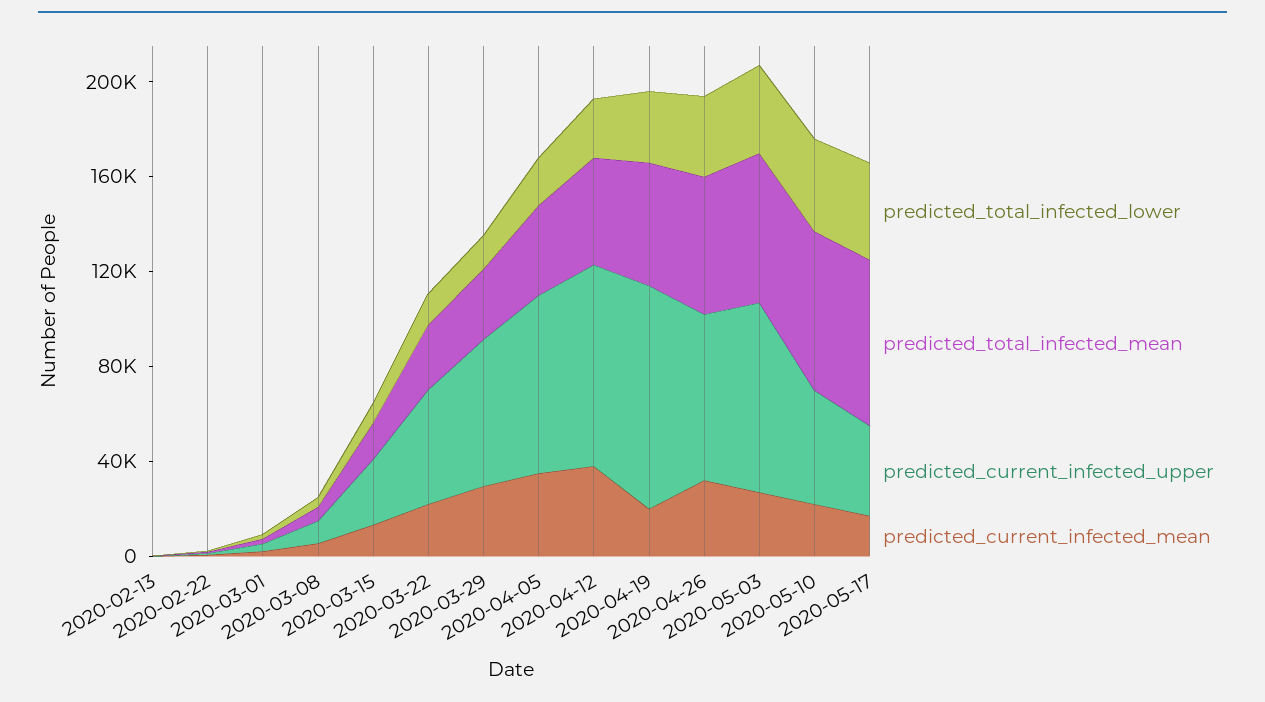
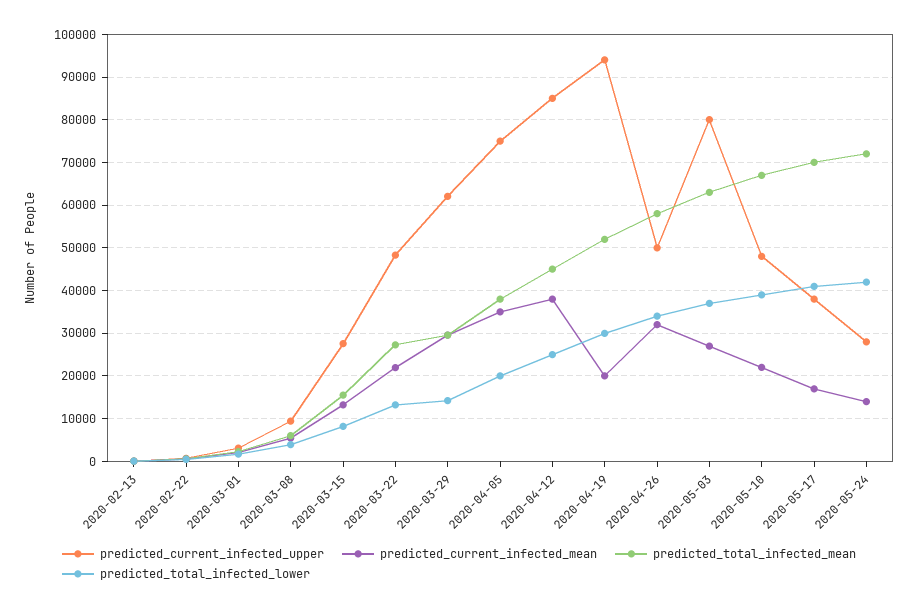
predicted_current_infected_upper, 2020-04-26: 70000 -> 50000
predicted_current_infected_upper, 2020-05-24: none -> 28000
predicted_current_infected_mean, 2020-05-24: none -> 14000
predicted_total_infected_mean, 2020-05-24: none -> 72000
predicted_total_infected_lower, 2020-05-24: none -> 42000

